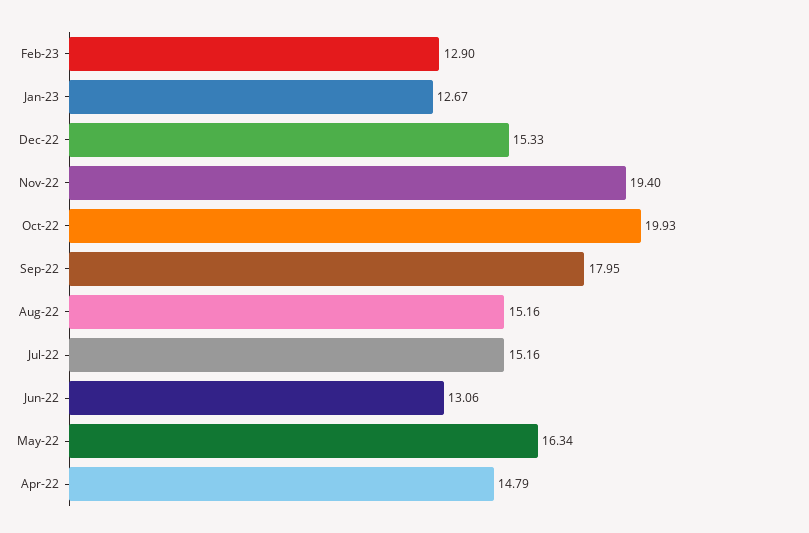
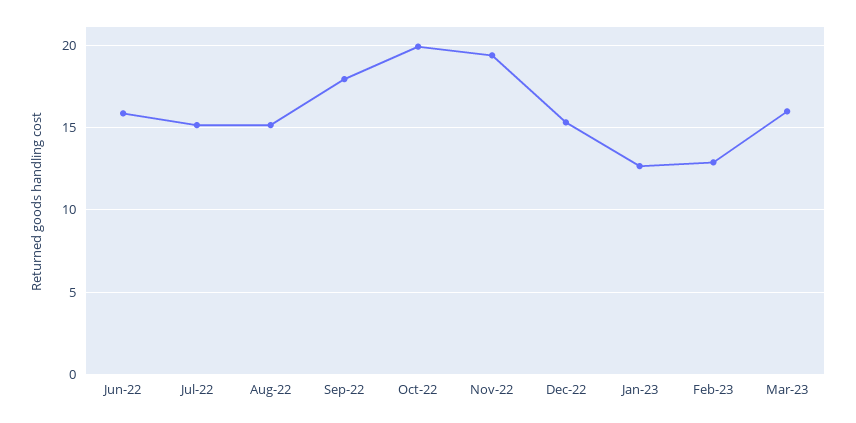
Jun-22: 13.06 -> 16
May-22: 16.34 -> none
Apr-22: 14.79 -> none
Mar-23: none -> 16

